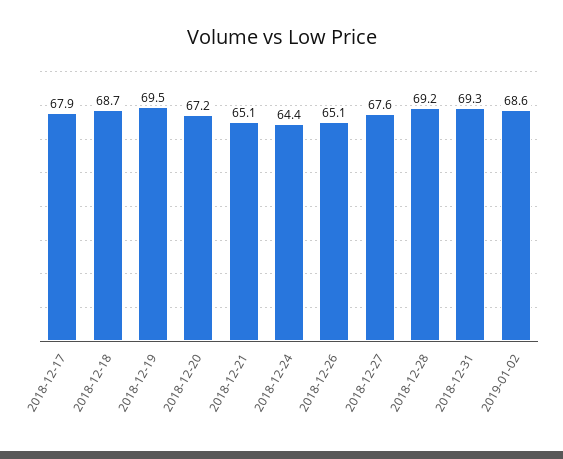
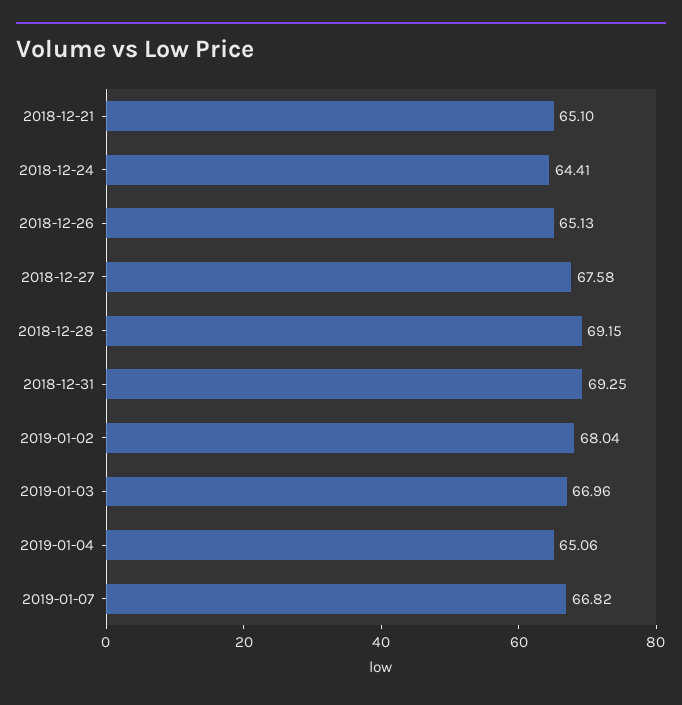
2018-12-17: 67.9 -> none
2018-12-18: 68.7 -> none
2018-12-19: 69.5 -> none
2018-12-20: 67.2 -> none
2019-01-02: 68.6 -> 68.04
2019-01-03: none -> 66.96
2019-01-04: none -> 65.06
2019-01-07: none -> 66.82

